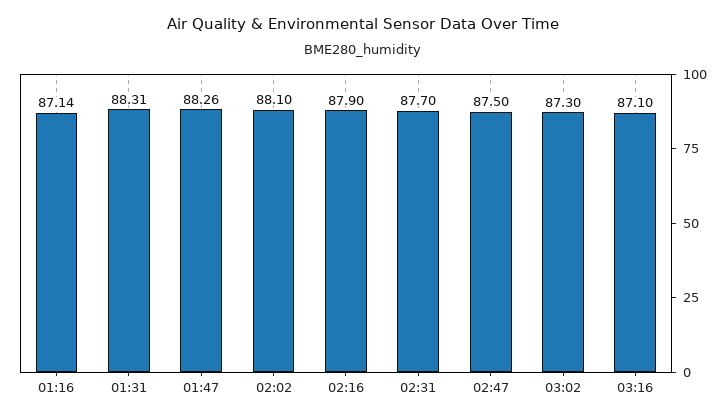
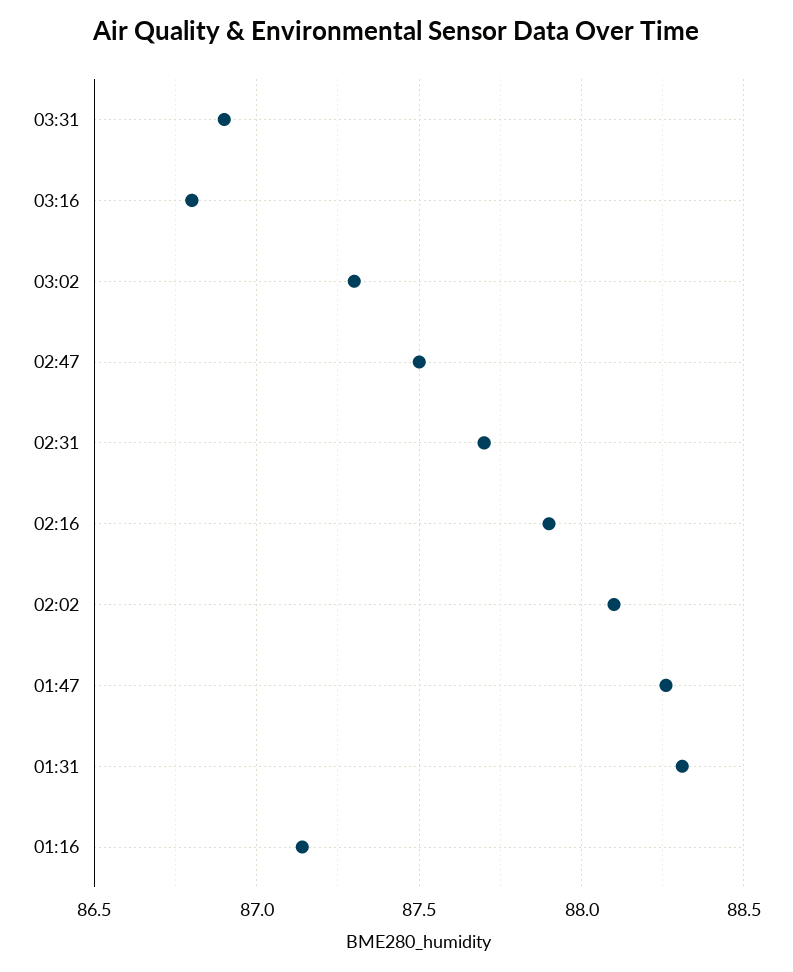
03:16: 87.1 -> 86.8
03:31: none -> 86.9

